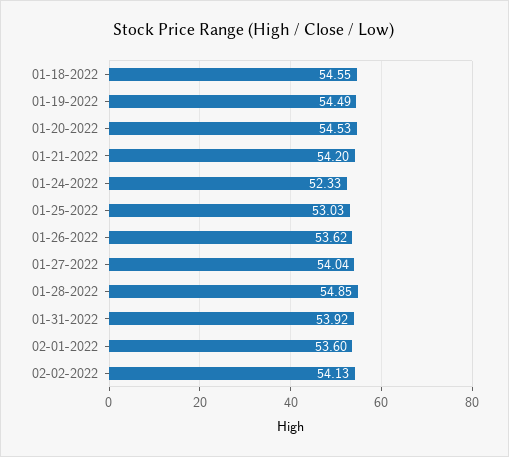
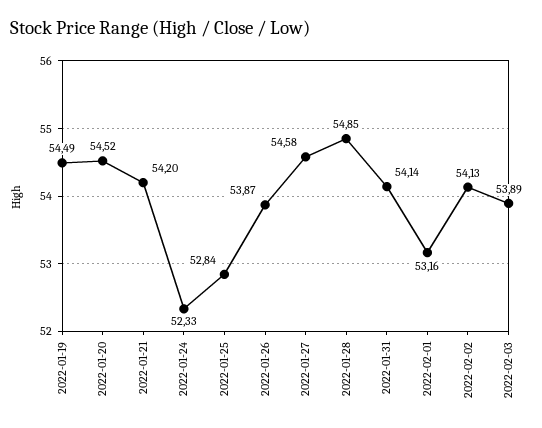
01-18-2022: 54.55 -> none
01-20-2022: 54.53 -> 54.52
01-25-2022: 53.03 -> 52.84
01-26-2022: 53.62 -> 53.87
01-27-2022: 54.04 -> 54.58
01-31-2022: 53.92 -> 54.14
02-01-2022: 53.6 -> 53.16
2022-02-03: none -> 53.89

